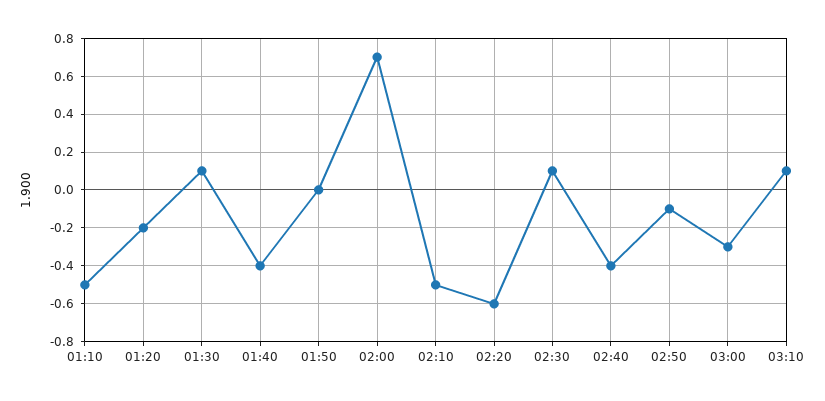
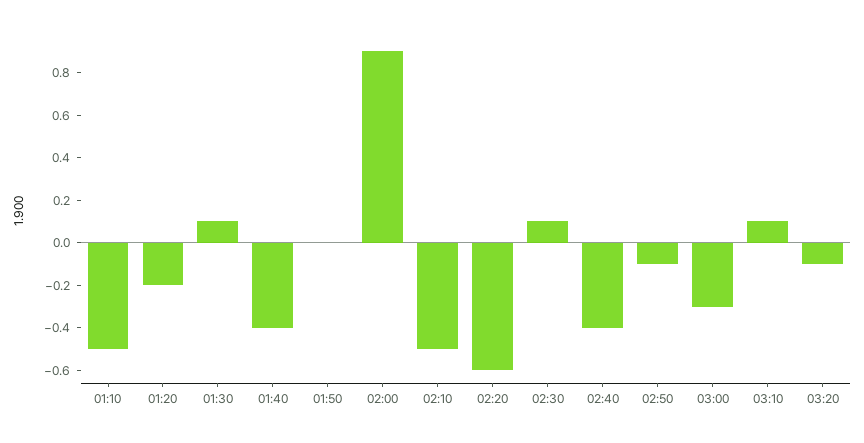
02:00: 0.7 -> 0.9
03:20: none -> -0.1

